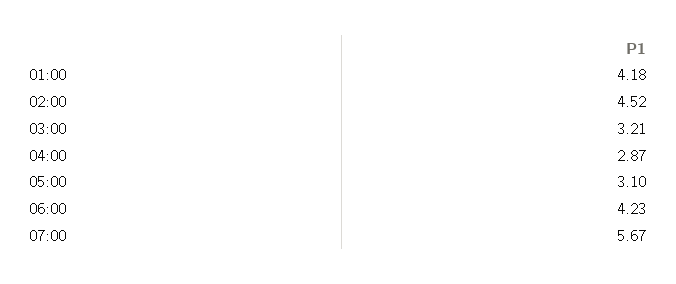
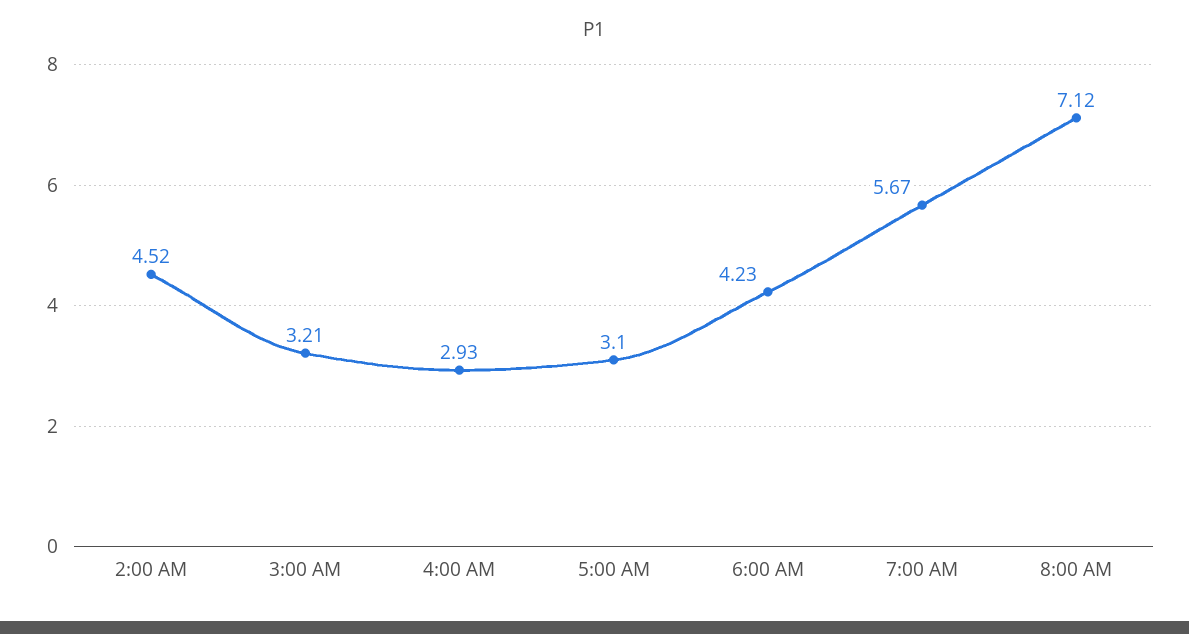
01:00: 4.18 -> none
04:00: 2.87 -> 2.93
8:00 AM: none -> 7.12

